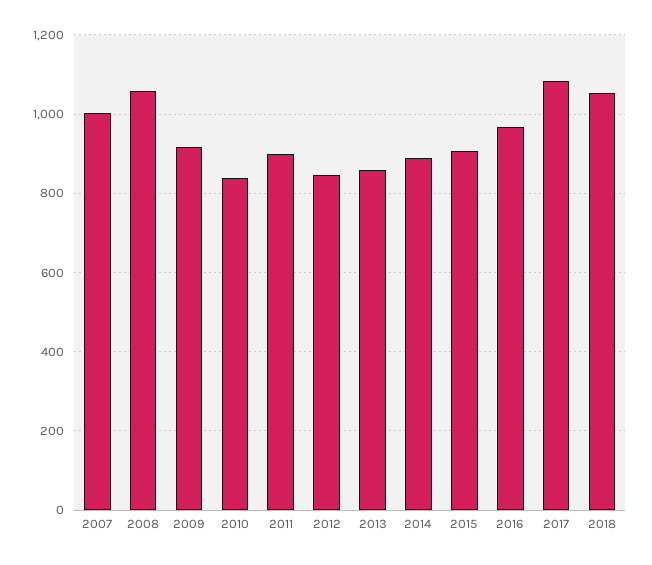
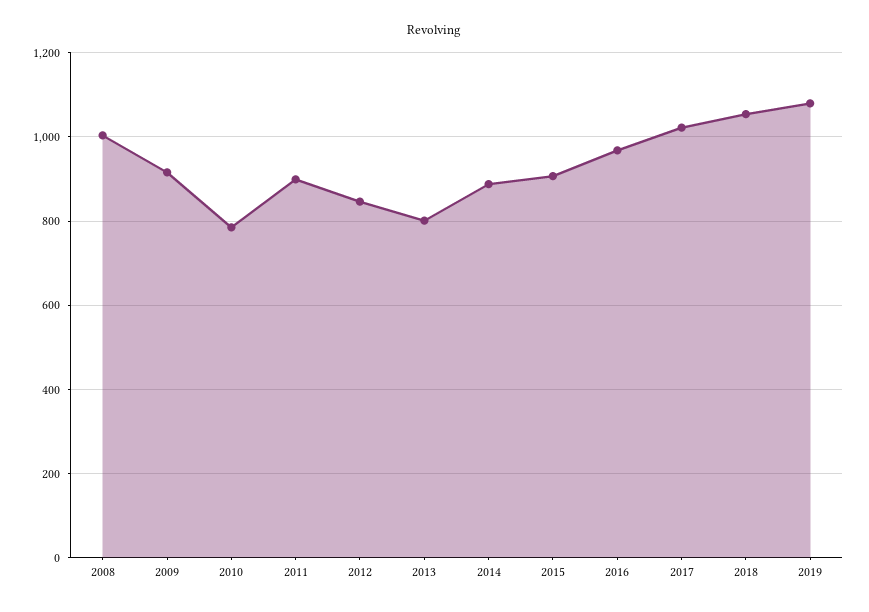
2007: 1000 -> none
2008: 1060 -> 1000
2010: 840 -> 780
2013: 860 -> 800
2017: 1080 -> 1020
2019: none -> 1080

